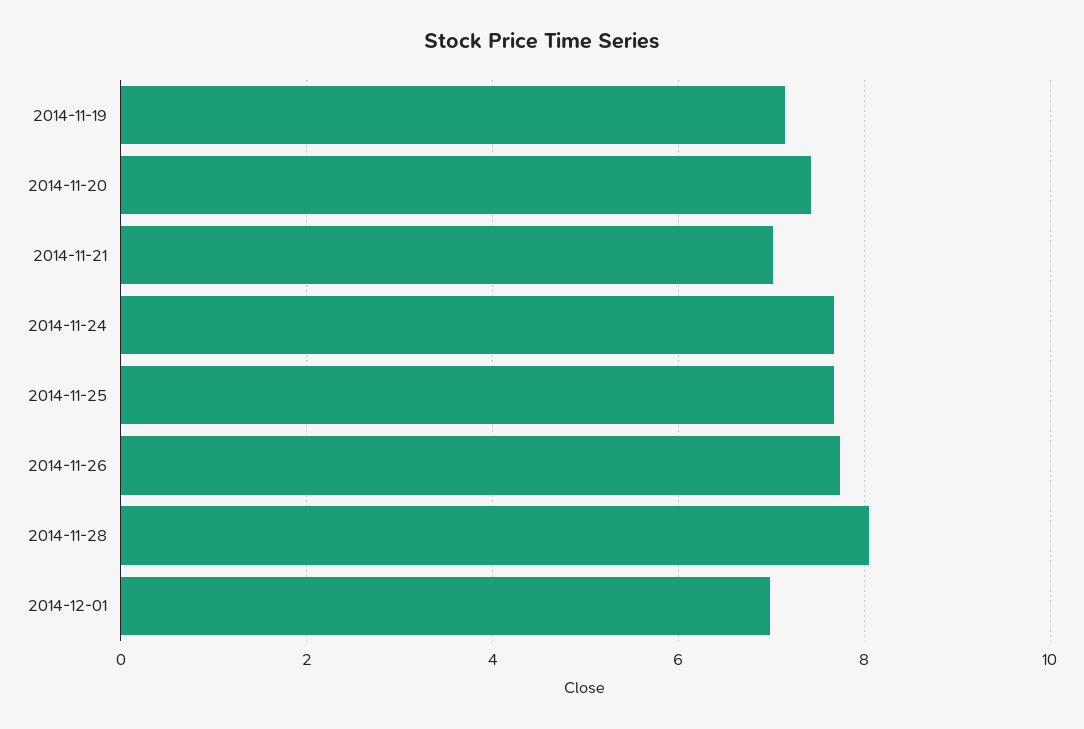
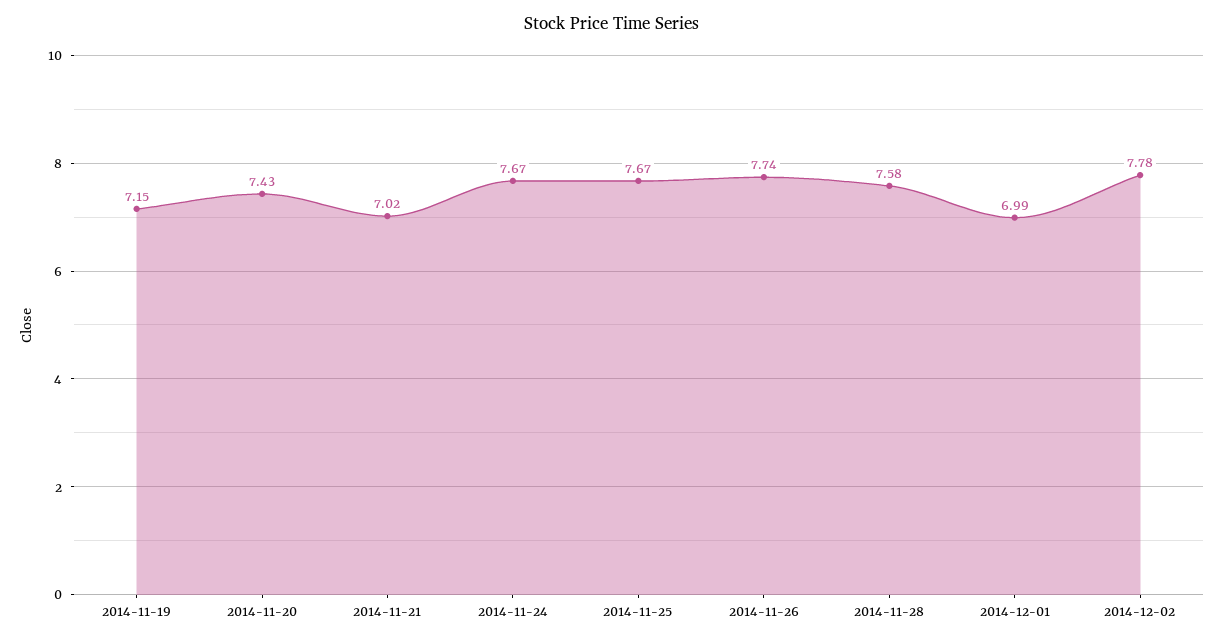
2014-11-28: 8 -> 7.58
2014-12-02: none -> 7.78

